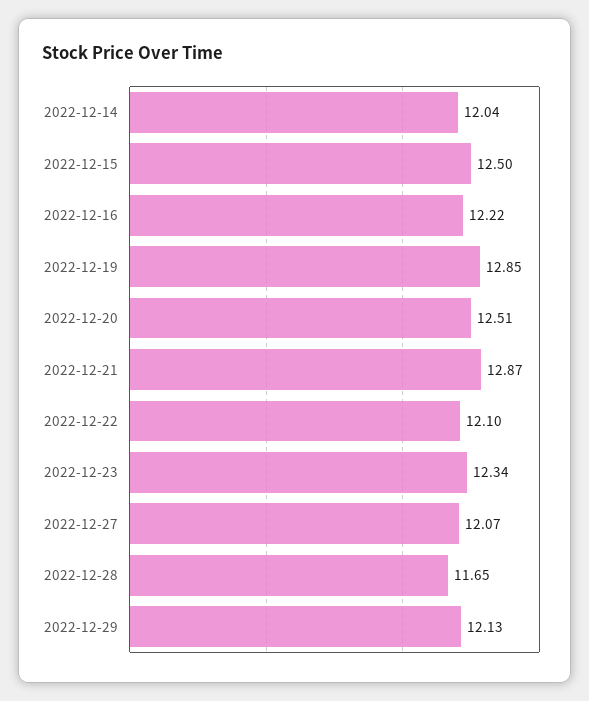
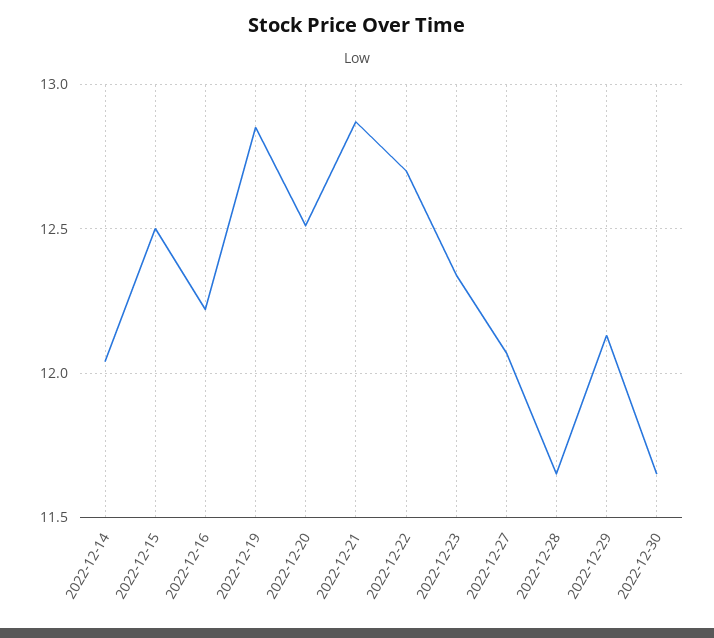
2022-12-22: 12.1 -> 12.7
2022-12-30: none -> 11.65

